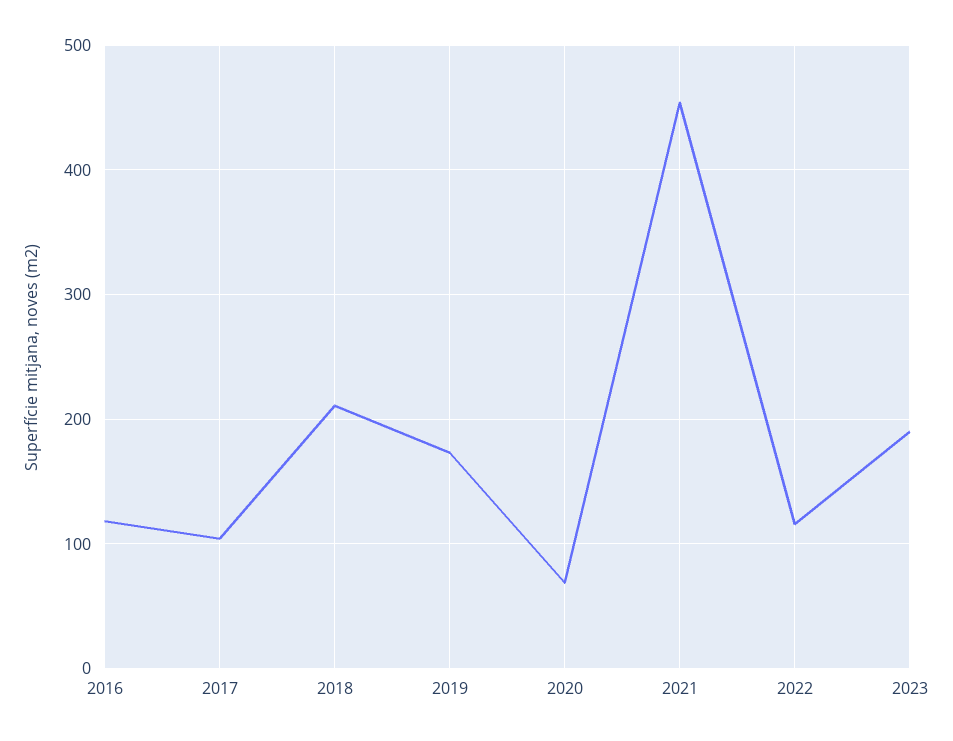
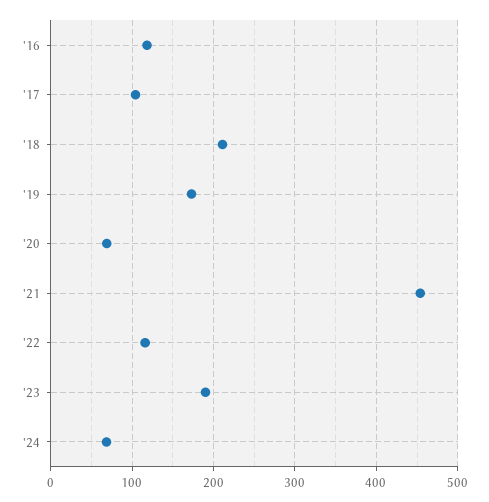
'24: none -> 70

